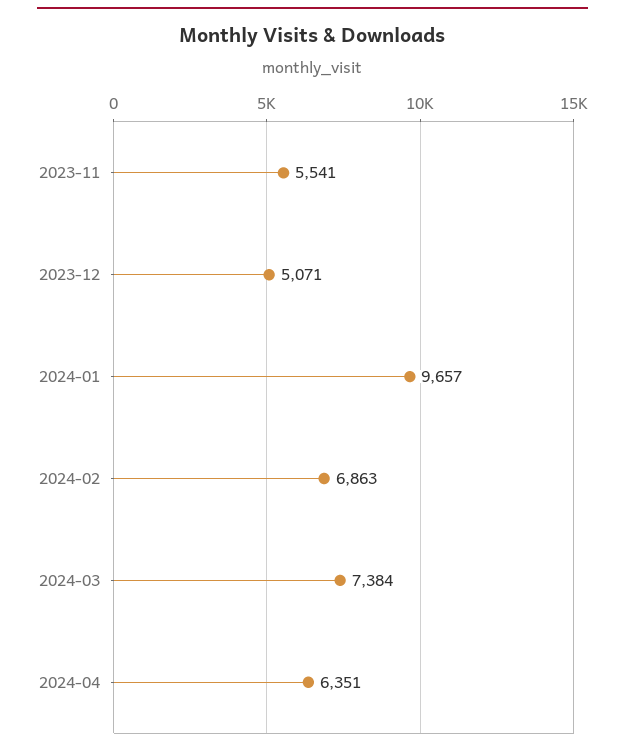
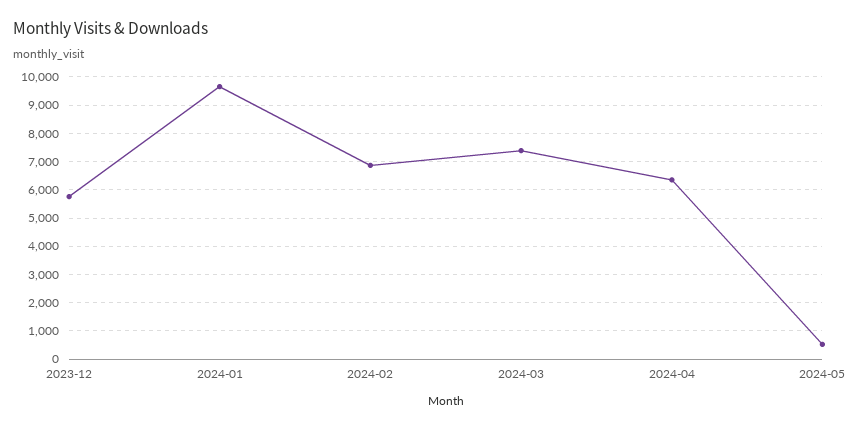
2023-11: 5541 -> none
2023-12: 5071 -> 5750
2024-05: none -> 500

